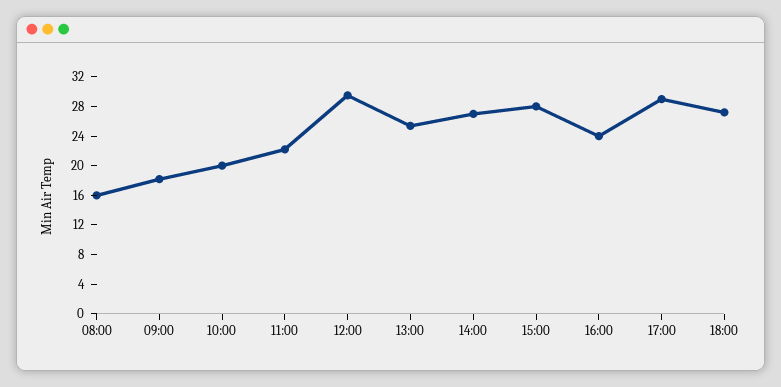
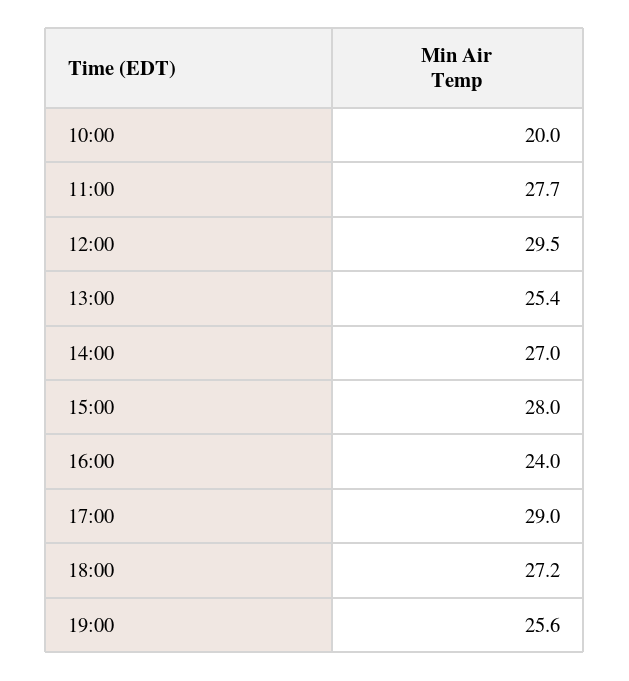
08:00: 16 -> none
09:00: 18 -> none
11:00: 22 -> 27.7
19:00: none -> 25.6

